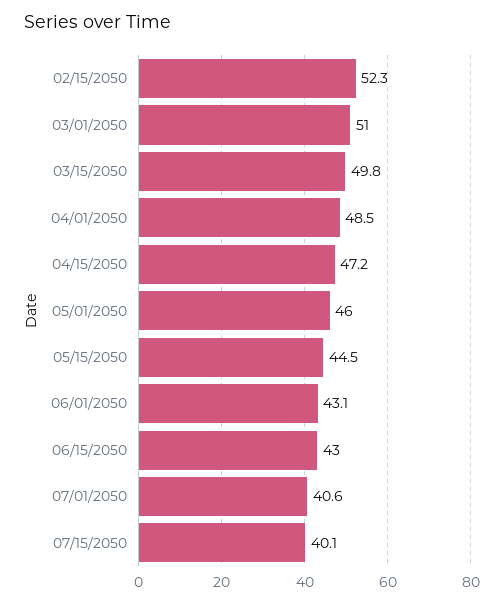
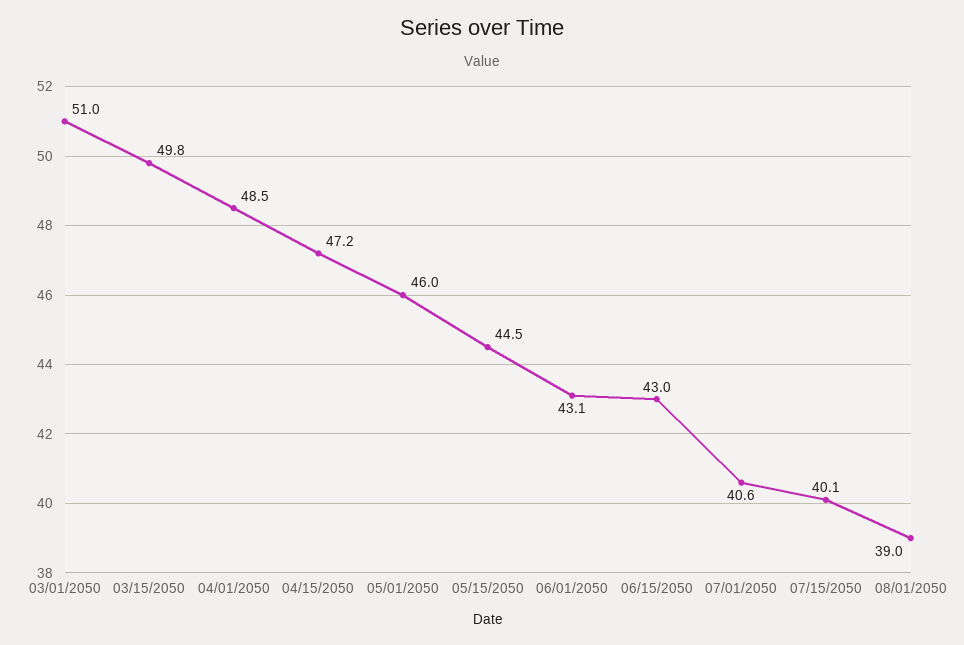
02/15/2050: 52.3 -> none
08/01/2050: none -> 39

